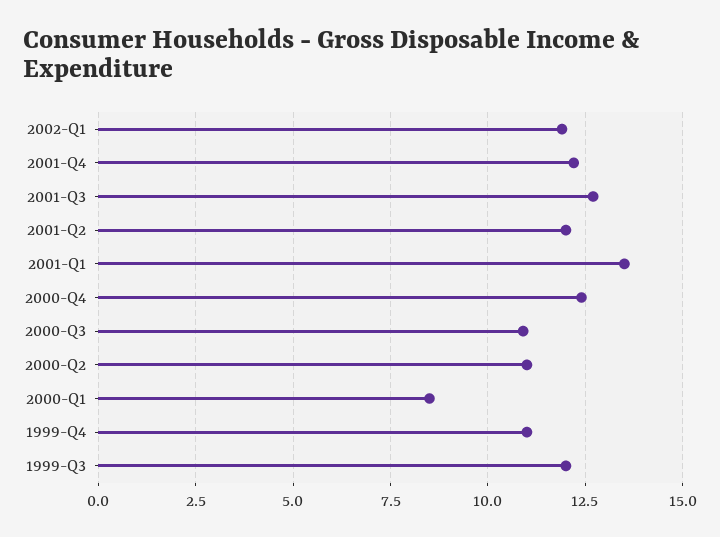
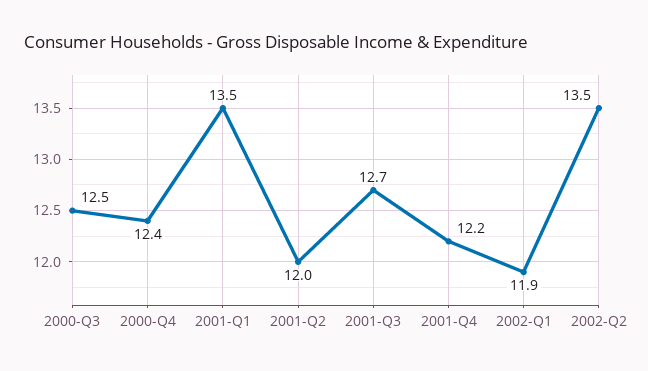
2000-Q3: 11 -> 12.5
2000-Q2: 11 -> none
2000-Q1: 8.5 -> none
1999-Q4: 11 -> none
1999-Q3: 12 -> none
2002-Q2: none -> 13.5

